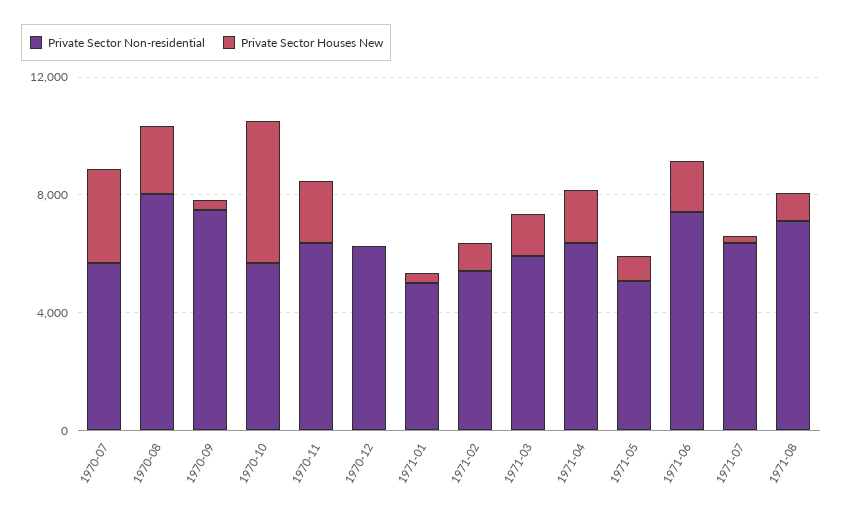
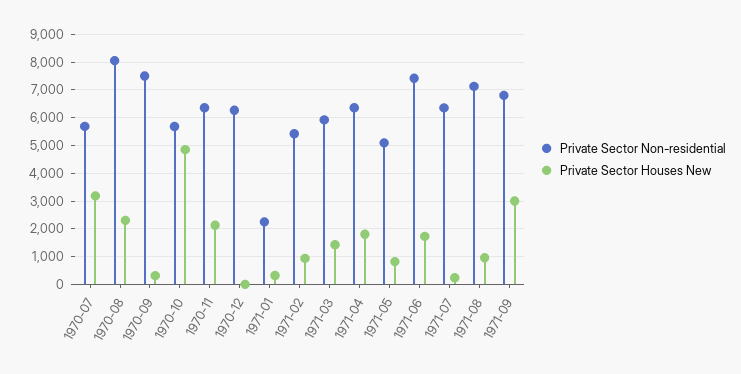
Private Sector Non-residential, 1971-01: 5000 -> 2250
Private Sector Non-residential, 1971-09: none -> 6750
Private Sector Houses New, 1971-09: none -> 3000

